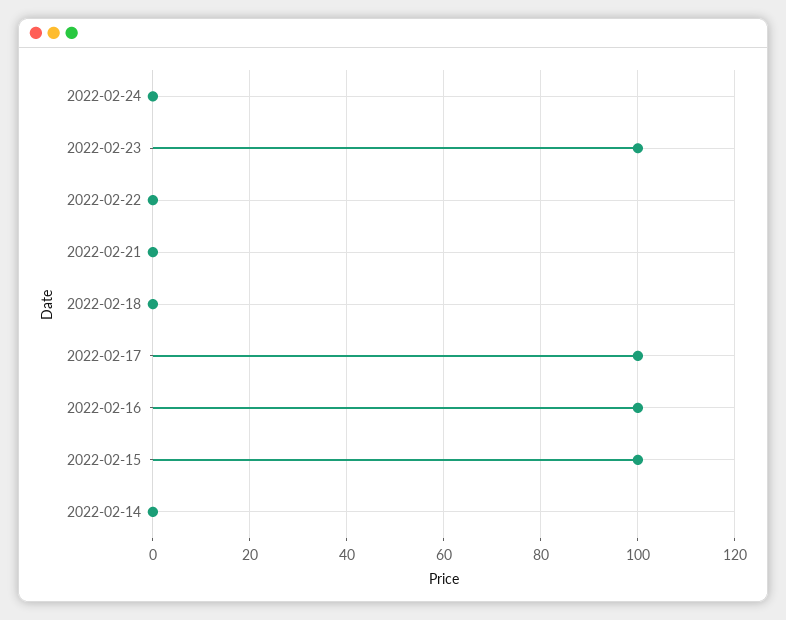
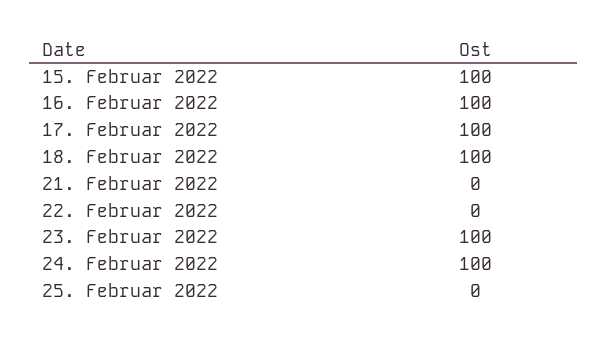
2022-02-24: 0 -> 100
2022-02-18: 0 -> 100
2022-02-14: 0 -> none
25. Februar 2022: none -> 0

